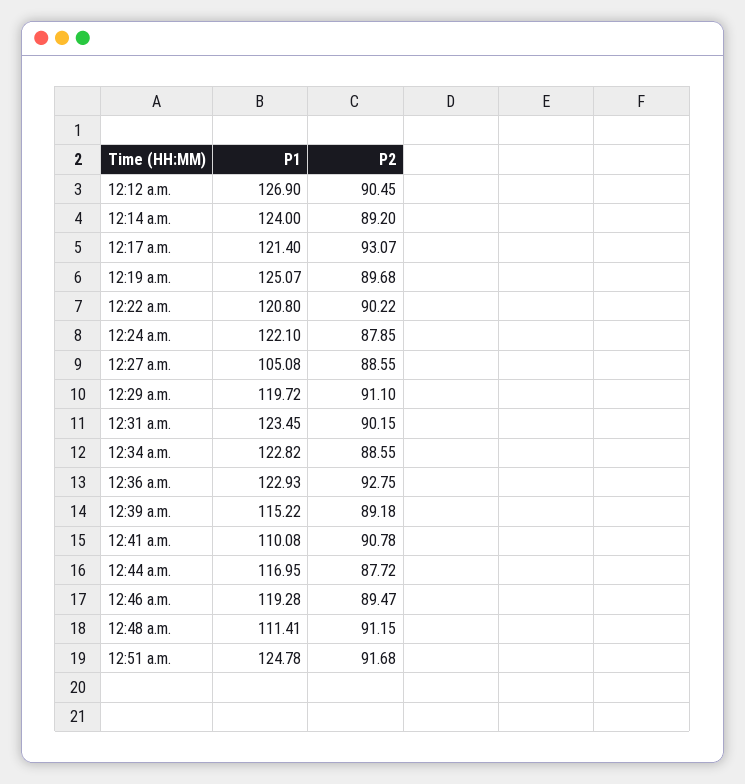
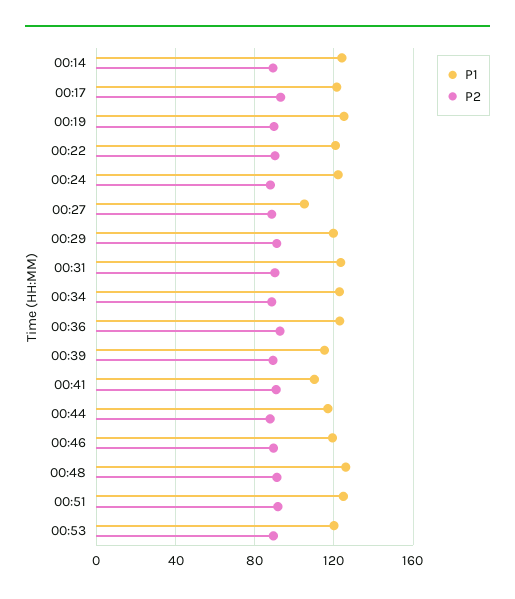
P1, 12:12 a.m.: 126.9 -> none
P2, 12:12 a.m.: 90.45 -> none
P1, 12:48 a.m.: 111.41 -> 125
P1, 00:53: none -> 120
P2, 00:53: none -> 90

